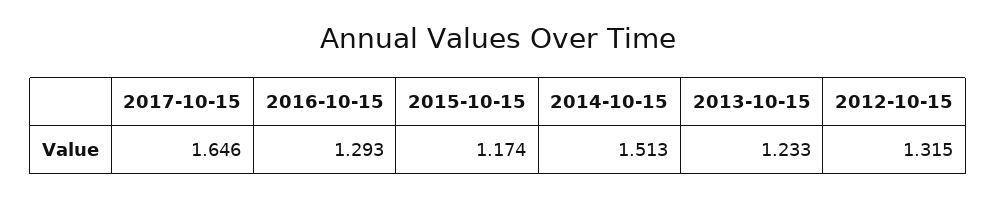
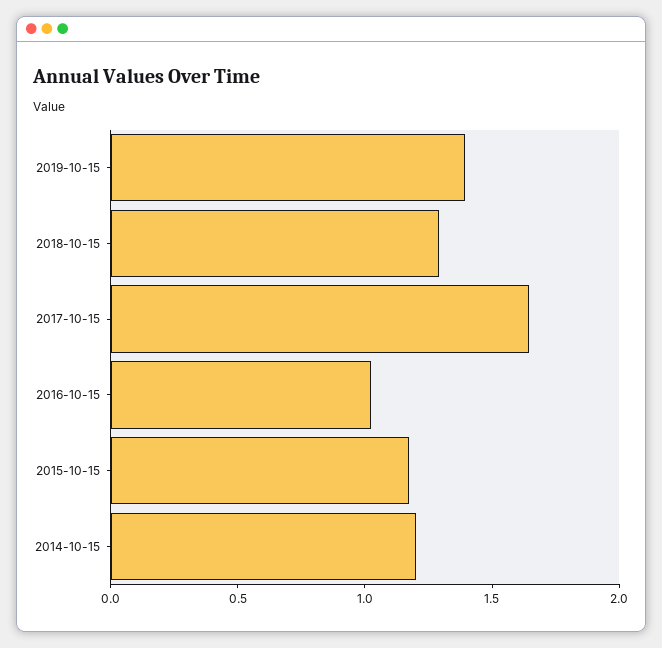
2016-10-15: 1.293 -> 1
2014-10-15: 1.513 -> 1.2
2013-10-15: 1.233 -> none
2012-10-15: 1.315 -> none
2019-10-15: none -> 1.4
2018-10-15: none -> 1.3

